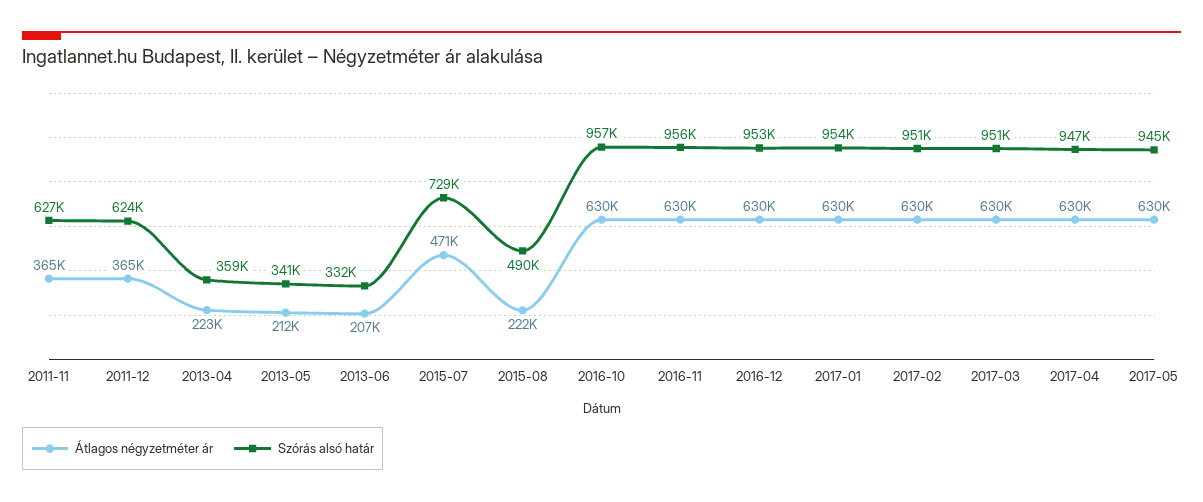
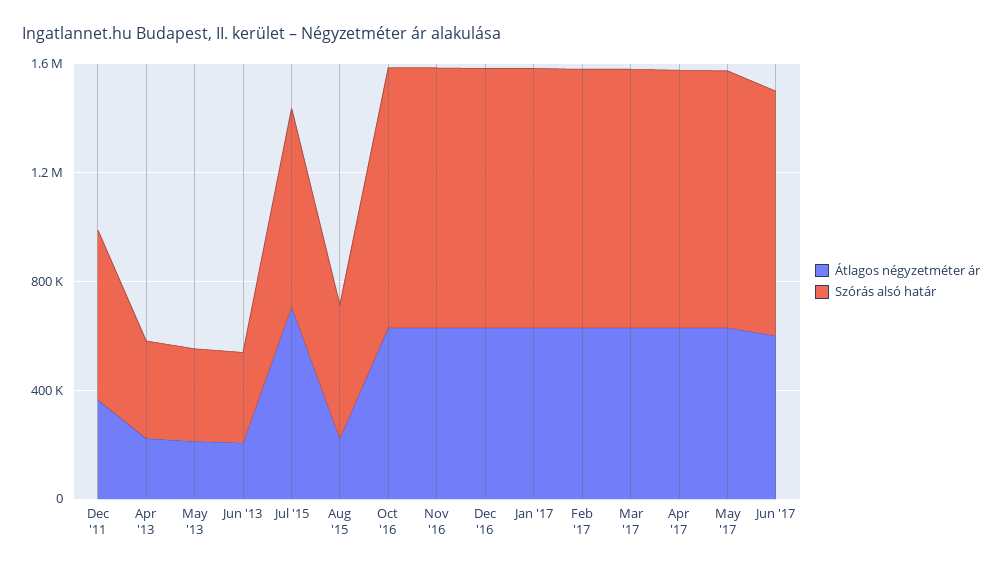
Átlagos négyzetméter ár, 2011-11: 365000 -> none
Szórás alsó határ, 2011-11: 627000 -> none
Átlagos négyzetméter ár, 2015-07: 471000 -> 700000
Átlagos négyzetméter ár, Jun '17: none -> 600000
Szórás alsó határ, Jun '17: none -> 900000

